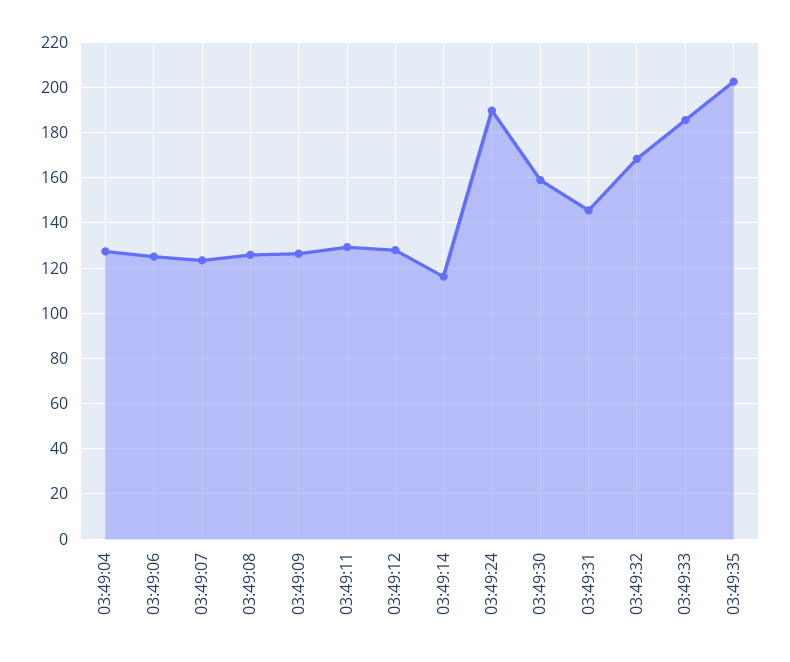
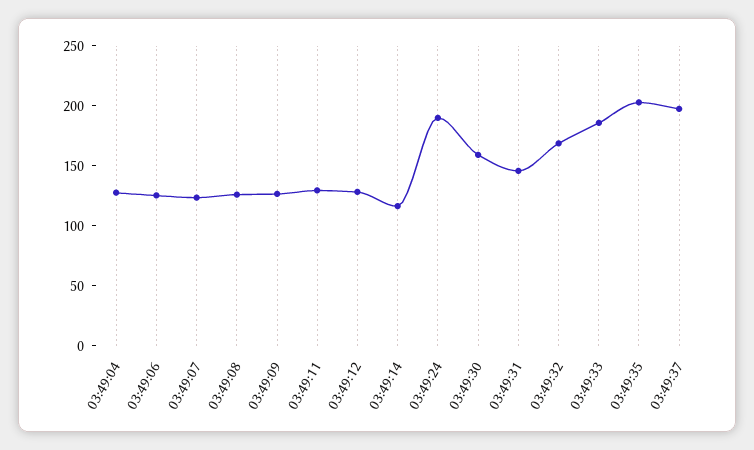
03:49:37: none -> 200

